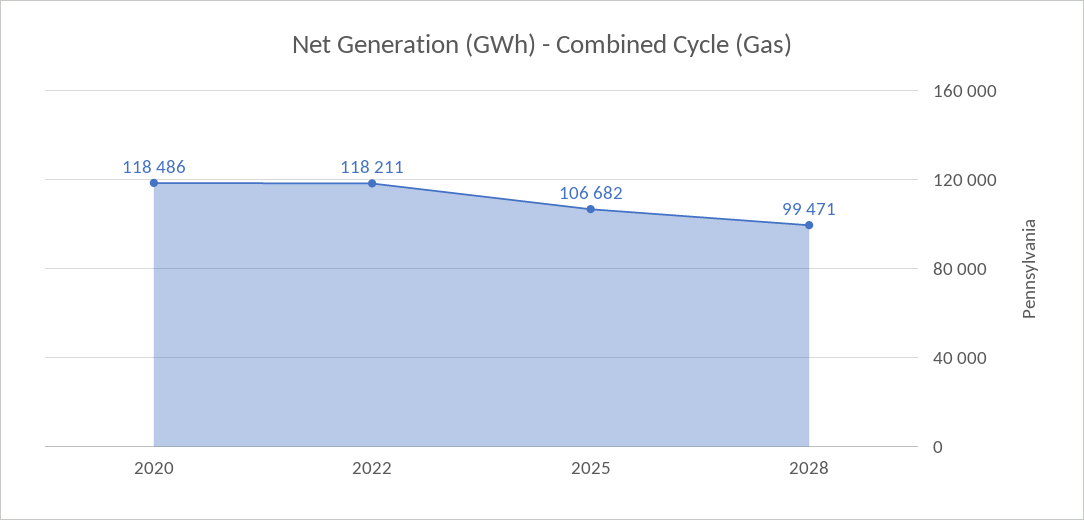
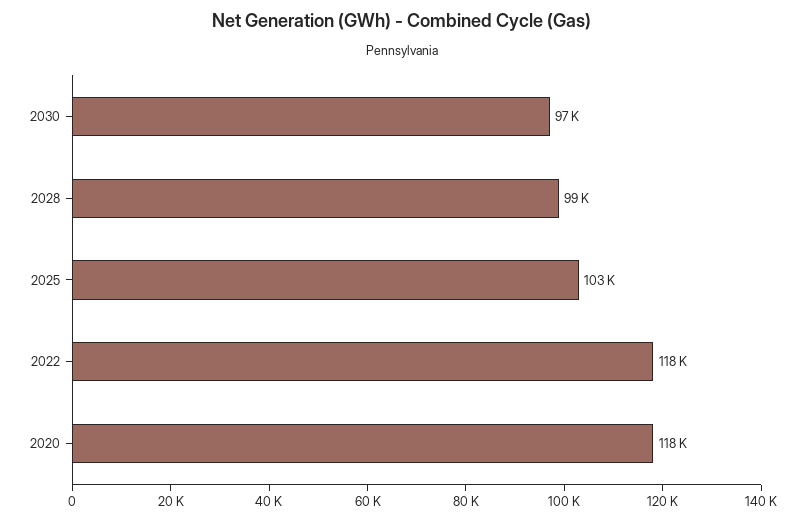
2025: 106682 -> 103000
2030: none -> 97000

